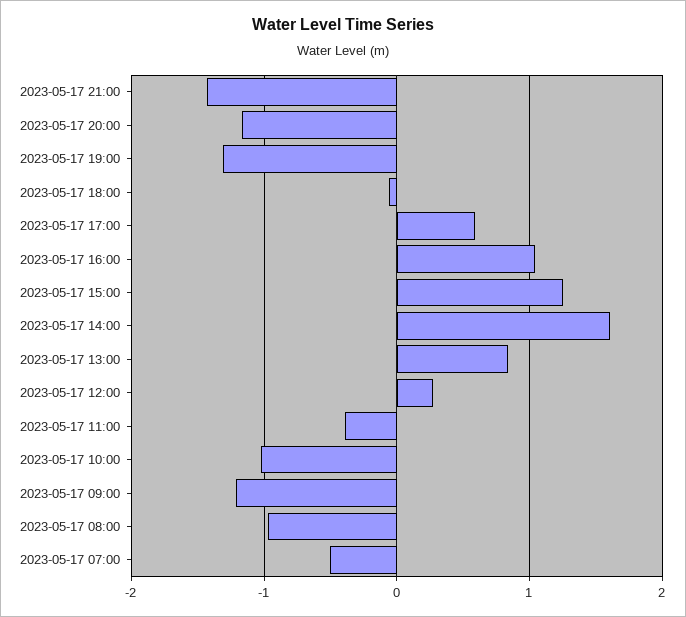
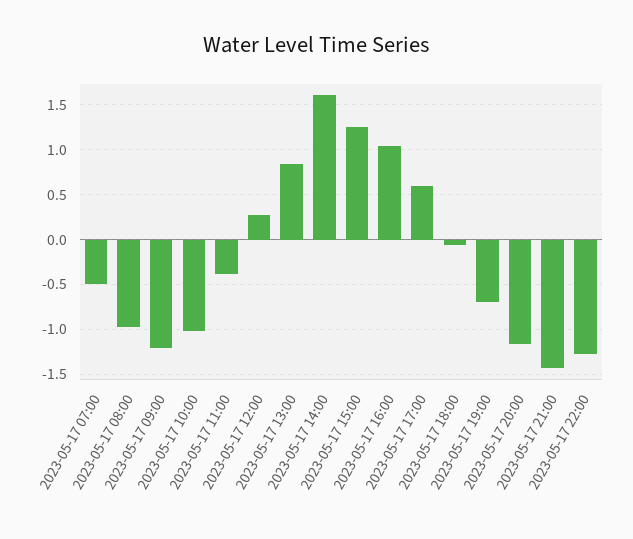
2023-05-17 19:00: -1.3 -> -0.7
2023-05-17 22:00: none -> -1.3

